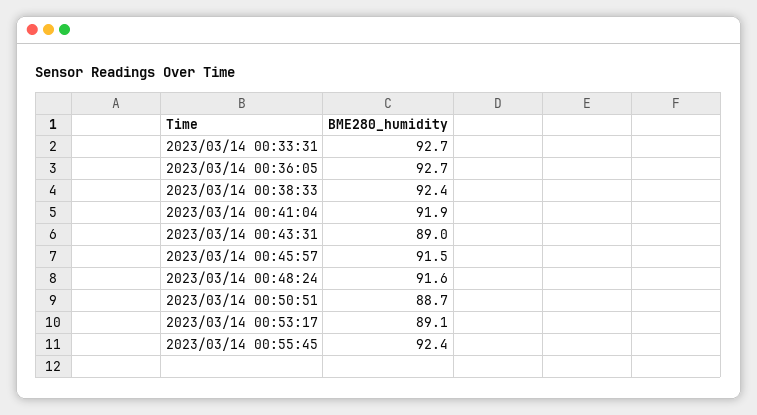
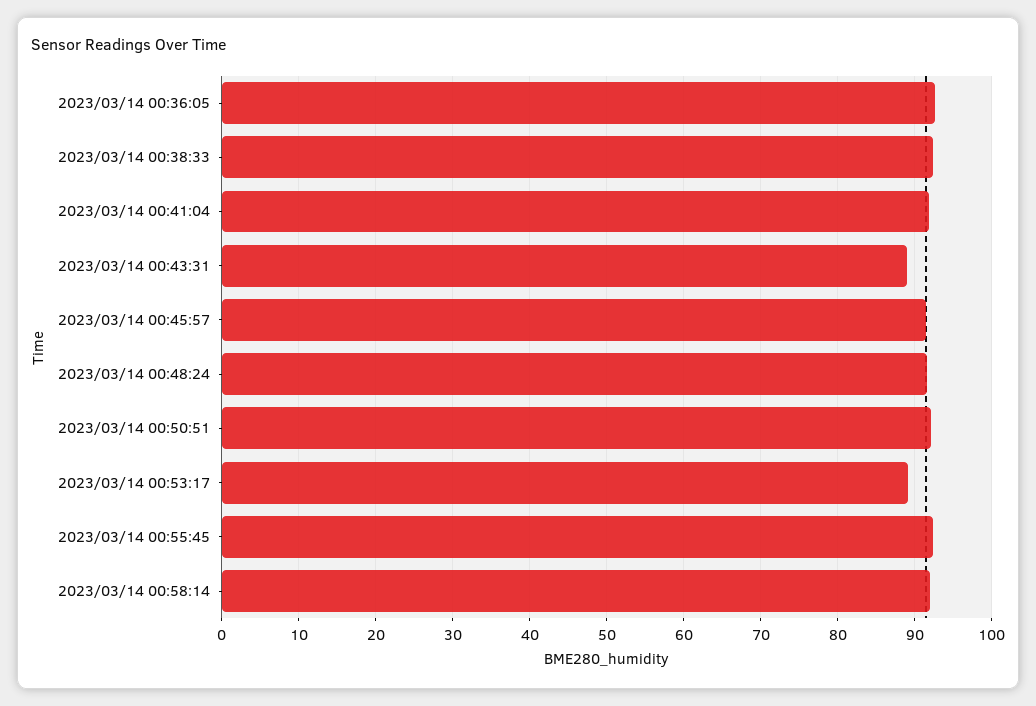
2023/03/14 00:33:31: 92.7 -> none
2023/03/14 00:50:51: 88.7 -> 92
2023/03/14 00:58:14: none -> 92

